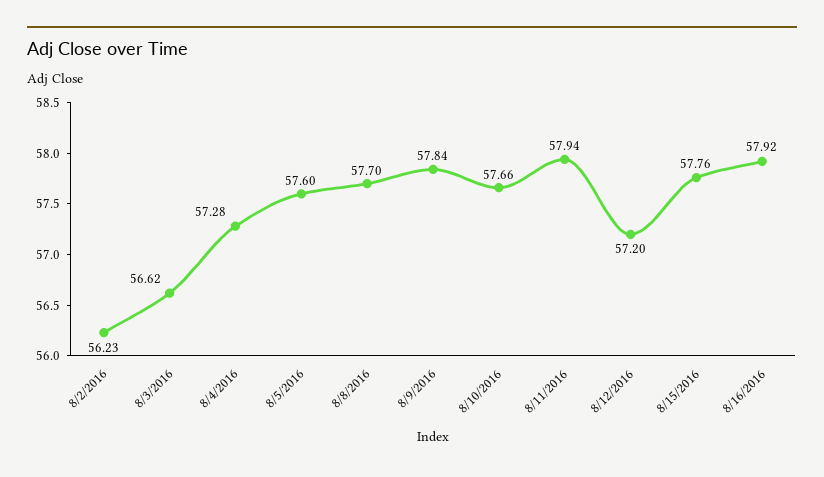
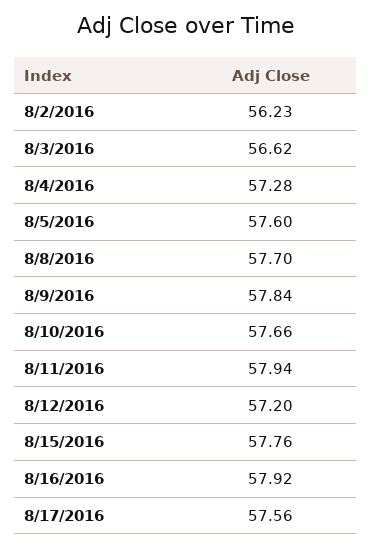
8/17/2016: none -> 57.56

